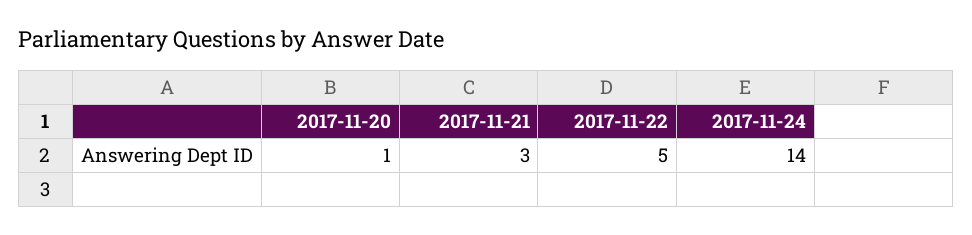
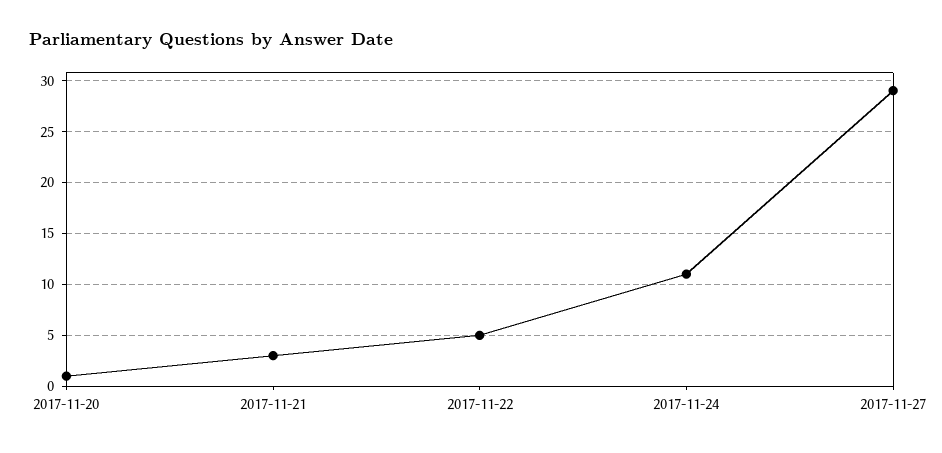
2017-11-24: 14 -> 11
2017-11-27: none -> 29

